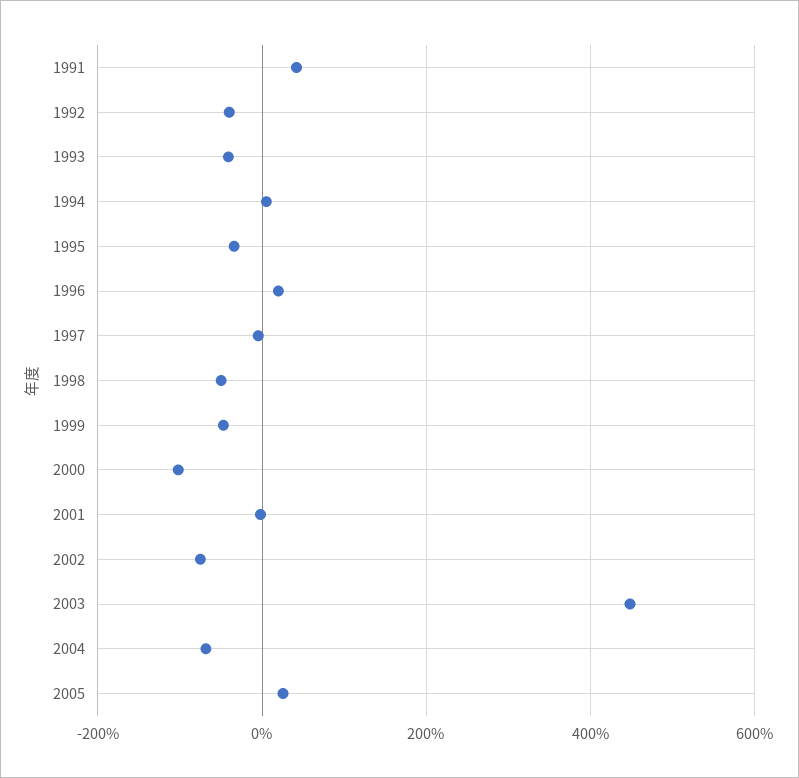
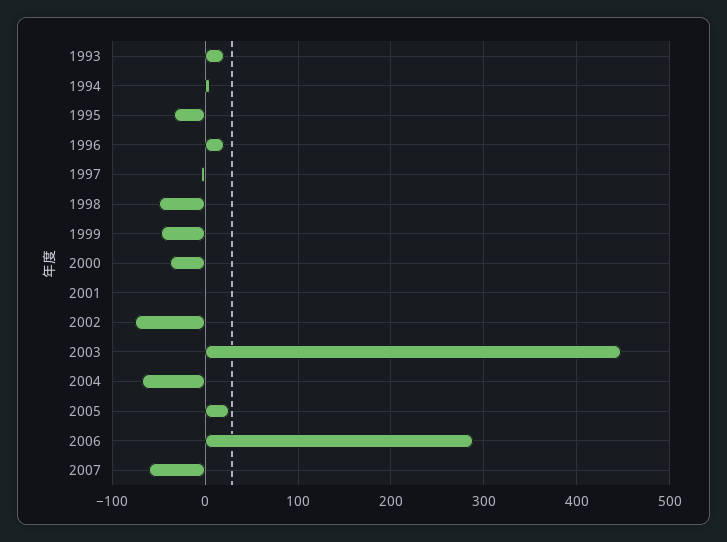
1991: 40 -> none
1992: -40 -> none
1993: -40 -> 20
2000: -100 -> -40
2006: none -> 290
2007: none -> -60

